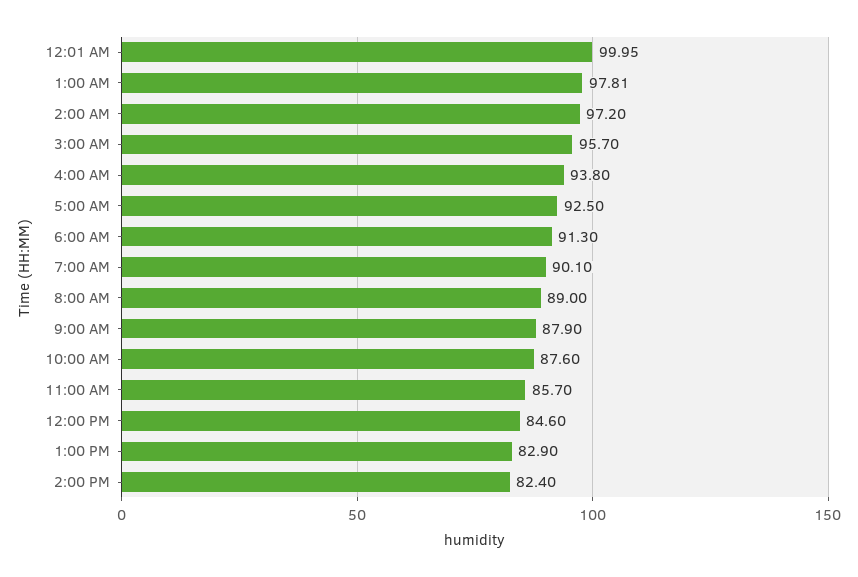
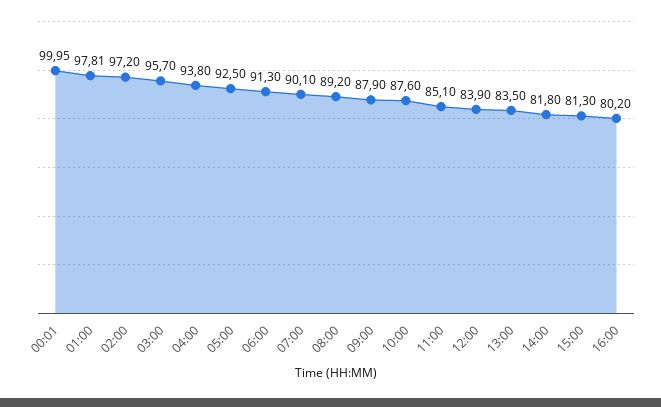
8:00 AM: 89 -> 89.2
11:00 AM: 85.7 -> 85.1
12:00 PM: 84.6 -> 83.9
1:00 PM: 82.9 -> 83.5
2:00 PM: 82.4 -> 81.8
15:00: none -> 81.3
16:00: none -> 80.2

